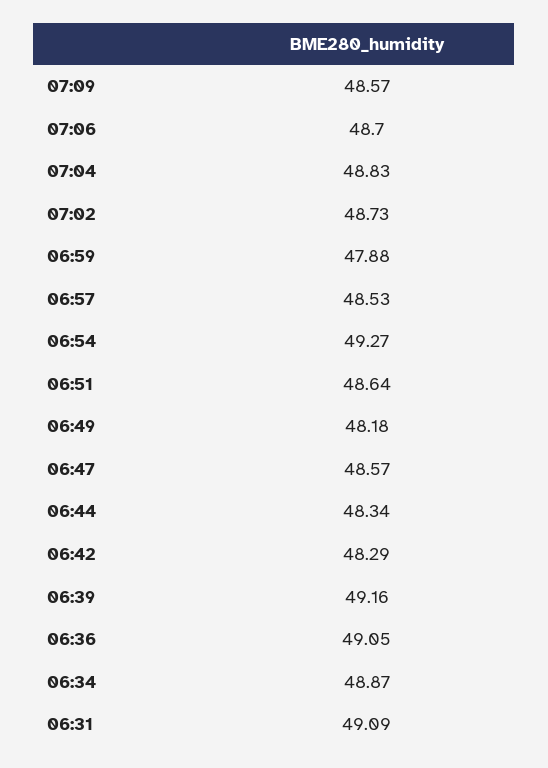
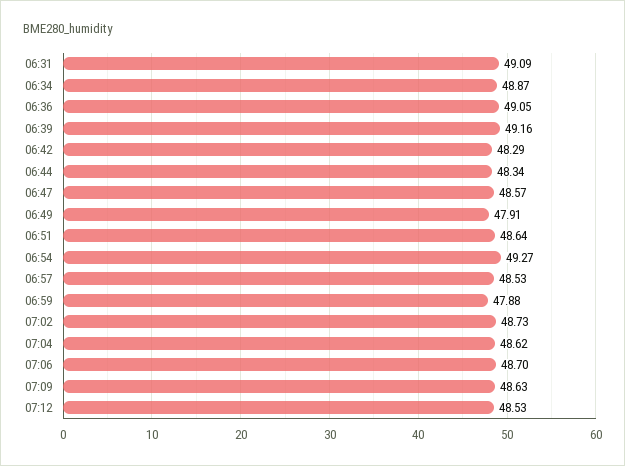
07:09: 48.57 -> 48.63
07:04: 48.83 -> 48.62
06:49: 48.18 -> 47.91
07:12: none -> 48.53

